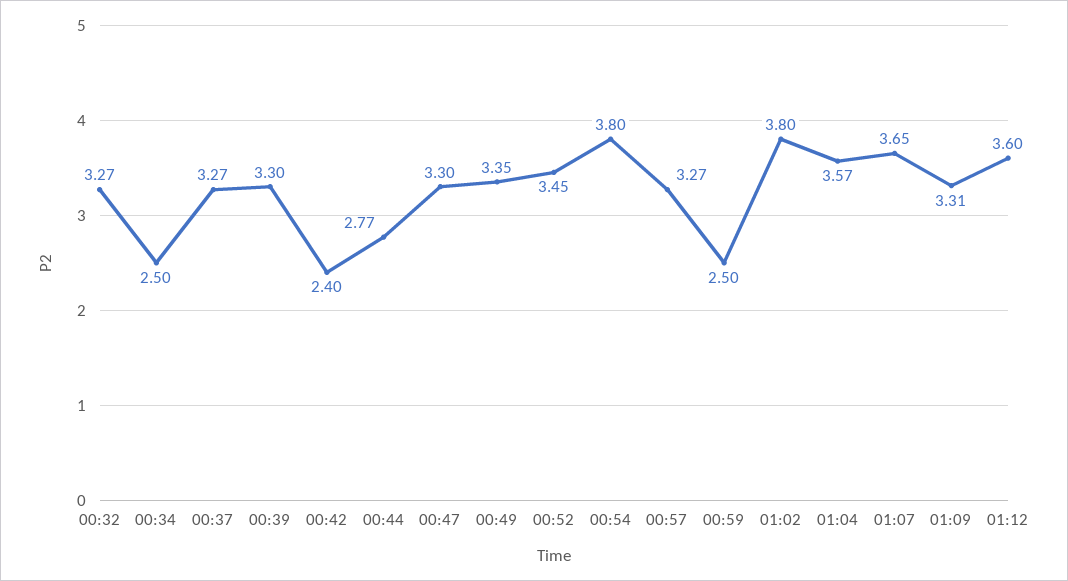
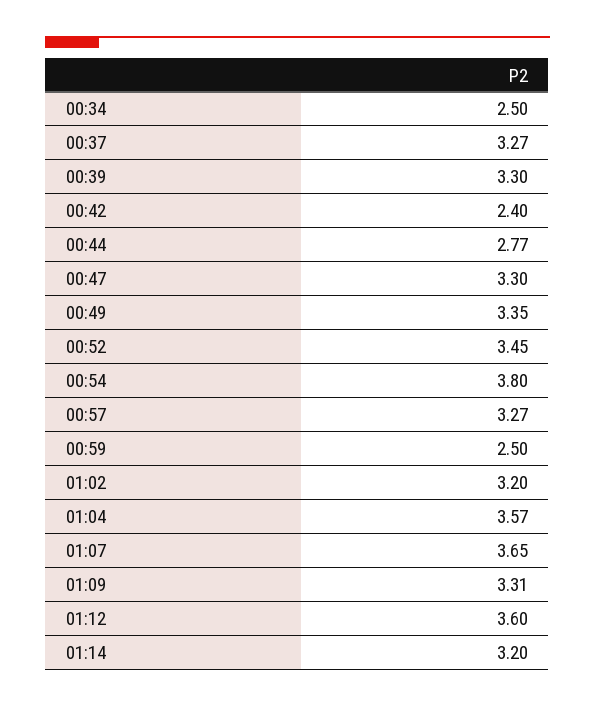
00:32: 3.27 -> none
01:02: 3.8 -> 3.2
01:14: none -> 3.2

